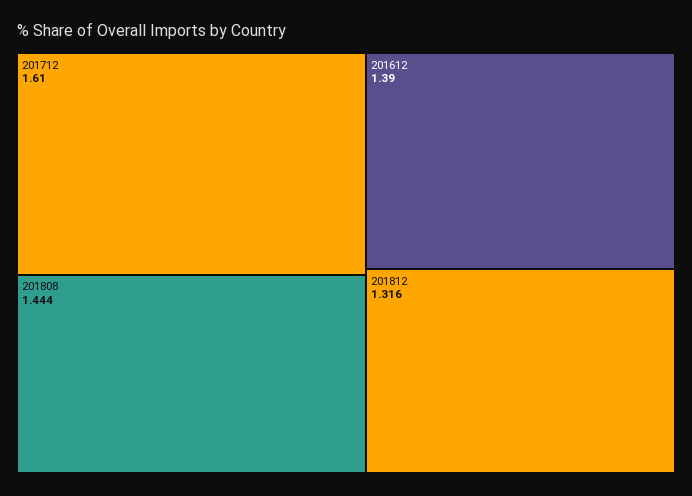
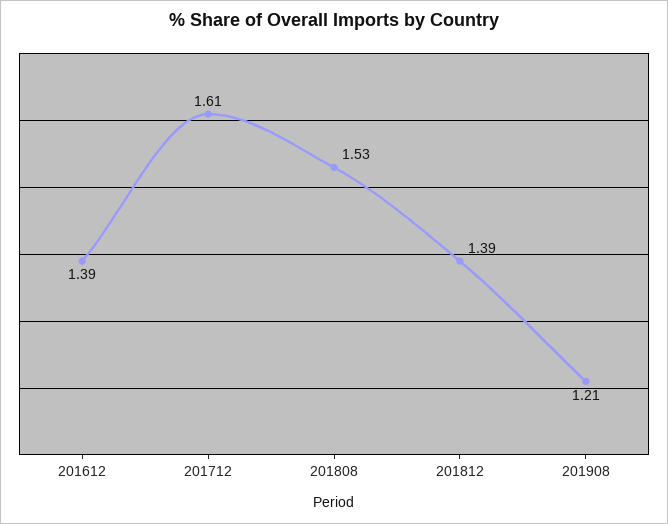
201808: 1.444 -> 1.53
201812: 1.316 -> 1.39
201908: none -> 1.21

